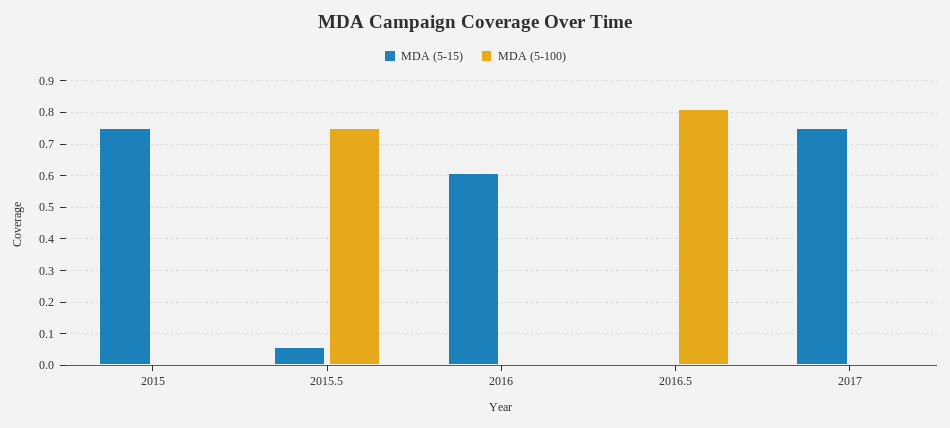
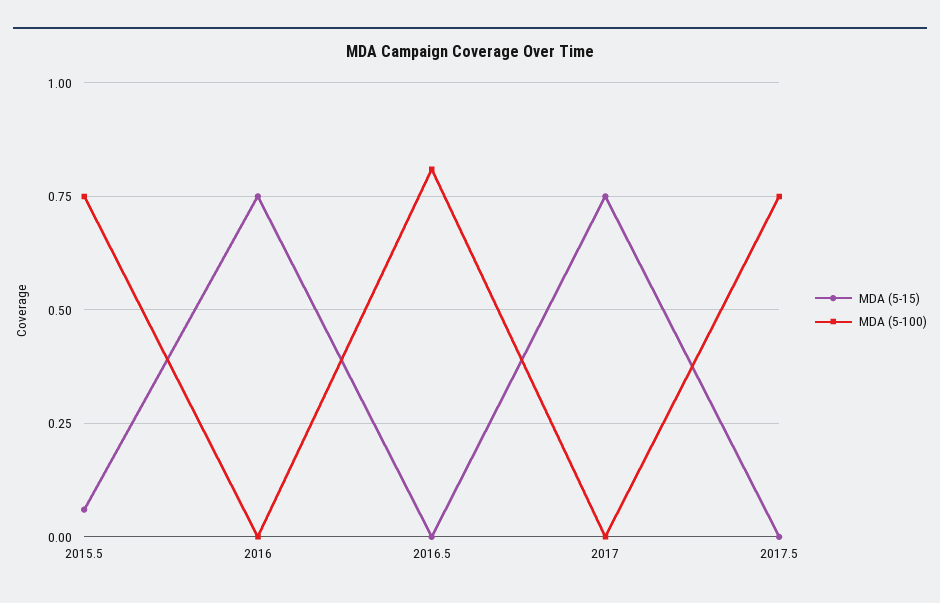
MDA (5-15), 2015: 0.75 -> none
MDA (5-100), 2015: 0 -> none
MDA (5-15), 2016: 0.6 -> 0.75
MDA (5-15), 2017.5: none -> 0
MDA (5-100), 2017.5: none -> 0.75

